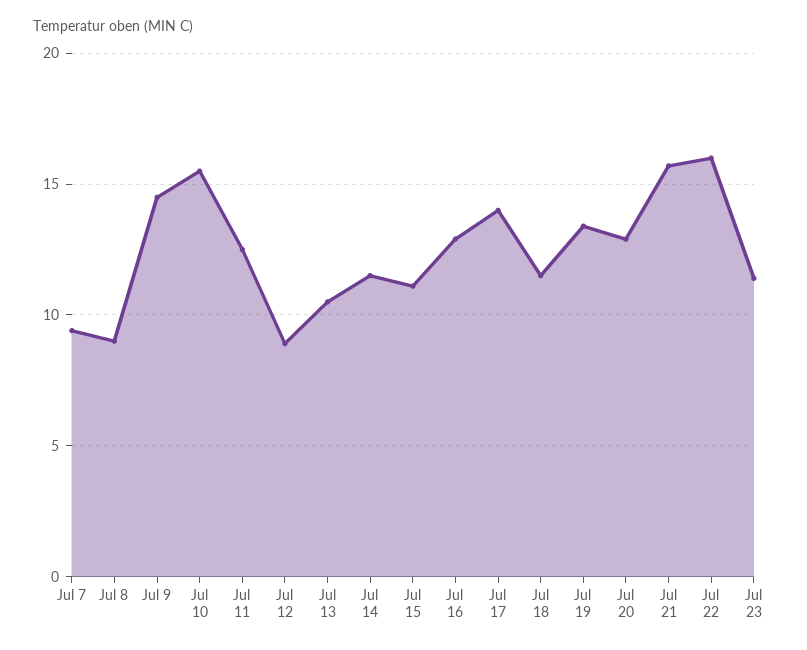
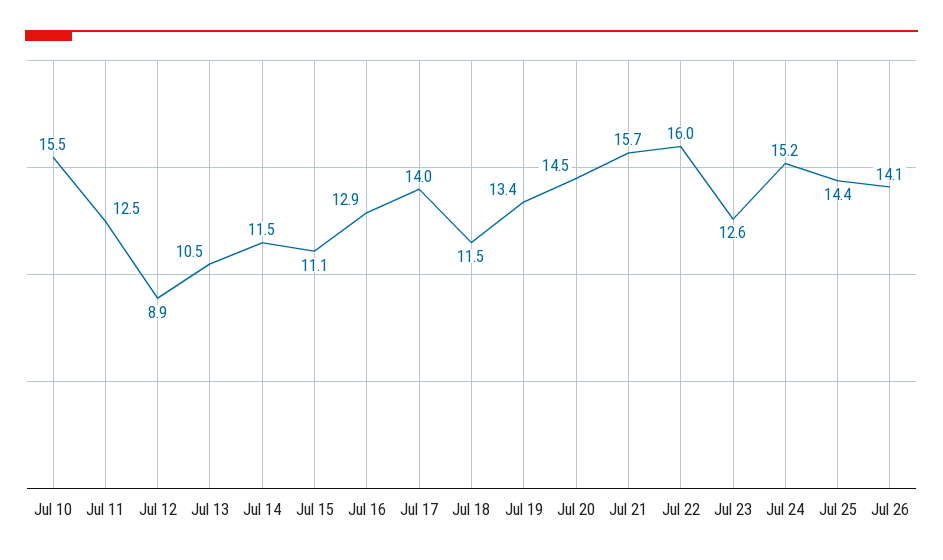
Jul 7: 9.5 -> none
Jul 8: 9 -> none
Jul 9: 14.5 -> none
Jul 20: 13 -> 14.5
Jul 23: 11.5 -> 12.6
Jul 24: none -> 15.2
Jul 25: none -> 14.4
Jul 26: none -> 14.1

